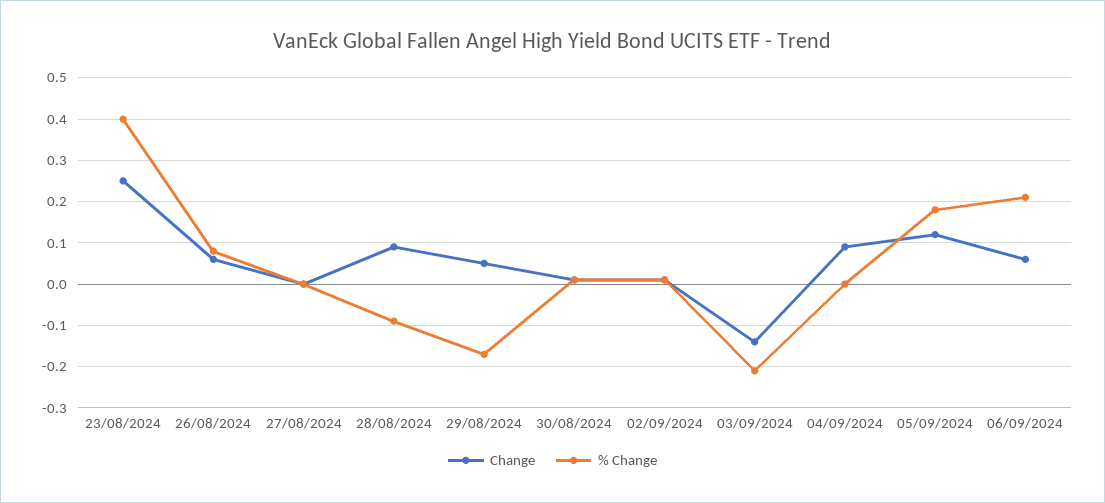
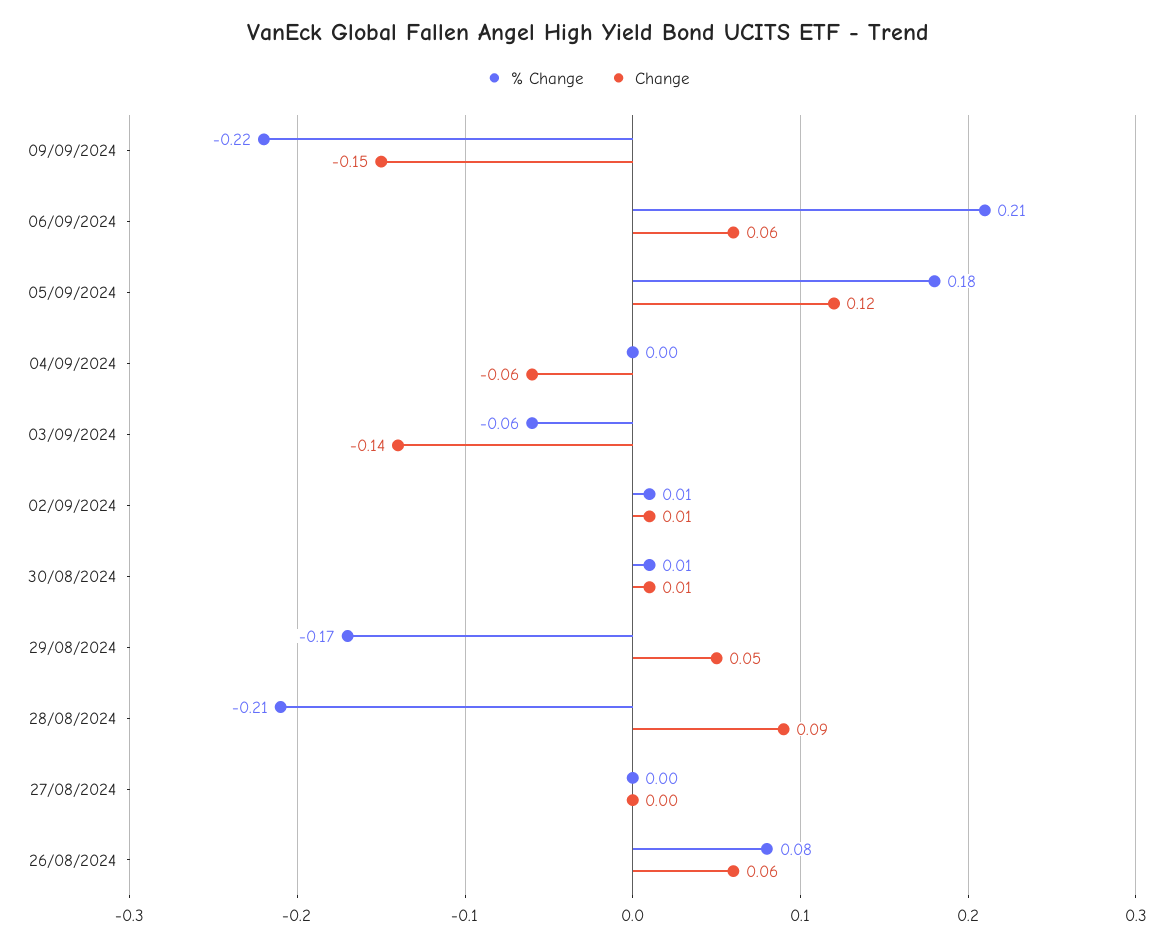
Change, 23/08/2024: 0.25 -> none
% Change, 23/08/2024: 0.4 -> none
% Change, 28/08/2024: -0.1 -> -0.21
% Change, 03/09/2024: -0.2 -> -0.06
Change, 04/09/2024: 0.1 -> -0.06
% Change, 09/09/2024: none -> -0.22
Change, 09/09/2024: none -> -0.15

